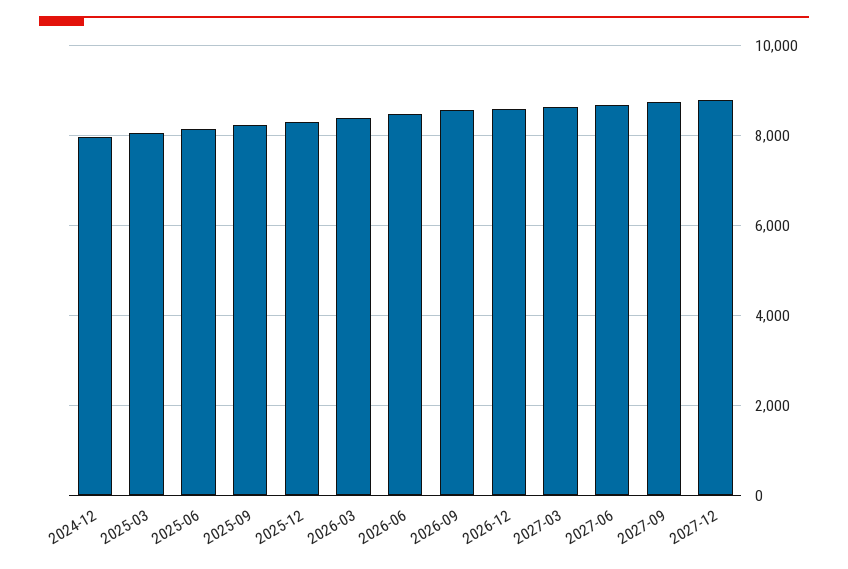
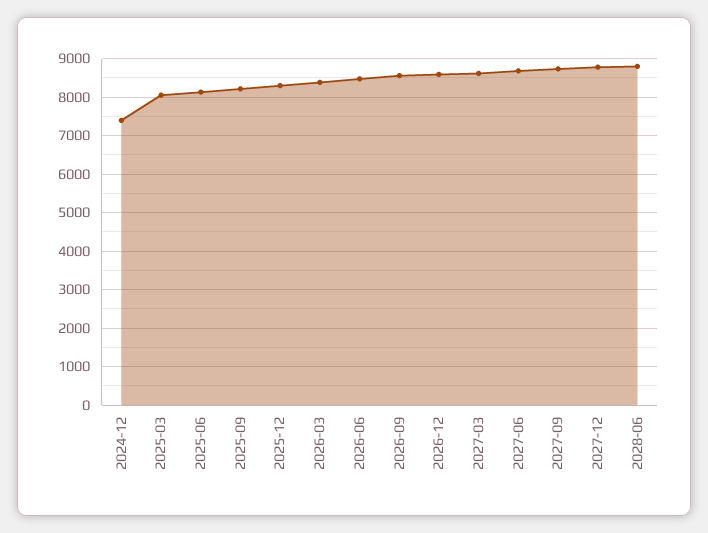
2024-12: 8000 -> 7400
2028-06: none -> 8800

